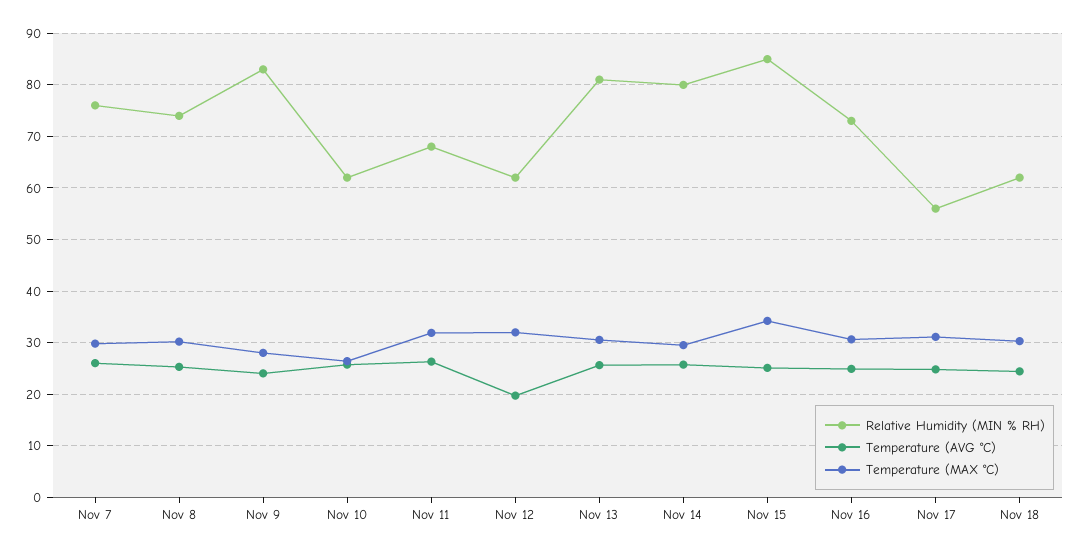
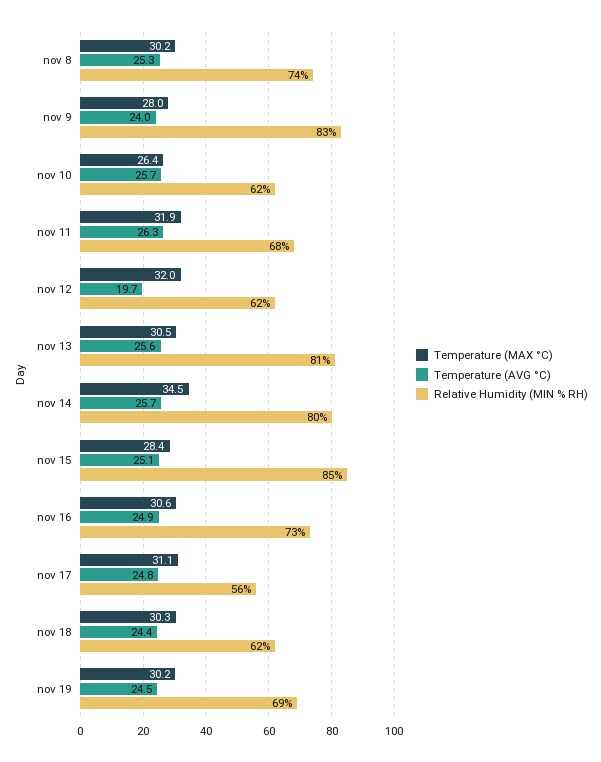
Relative Humidity (MIN % RH), Nov 7: 76 -> none
Temperature (AVG °C), Nov 7: 26 -> none
Temperature (MAX °C), Nov 7: 30 -> none
Temperature (MAX °C), Nov 14: 30 -> 34.5
Temperature (MAX °C), Nov 15: 34 -> 28.4
Temperature (MAX °C), nov 19: none -> 30.2
Temperature (AVG °C), nov 19: none -> 24.5
Relative Humidity (MIN % RH), nov 19: none -> 69

